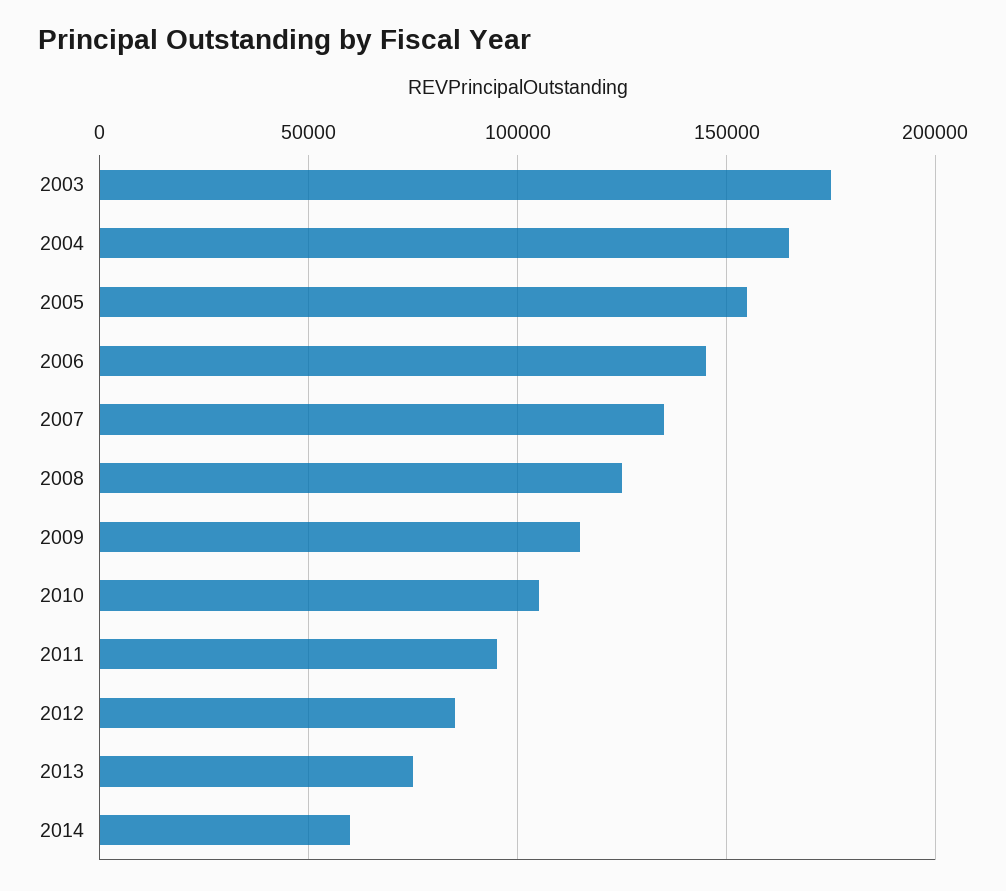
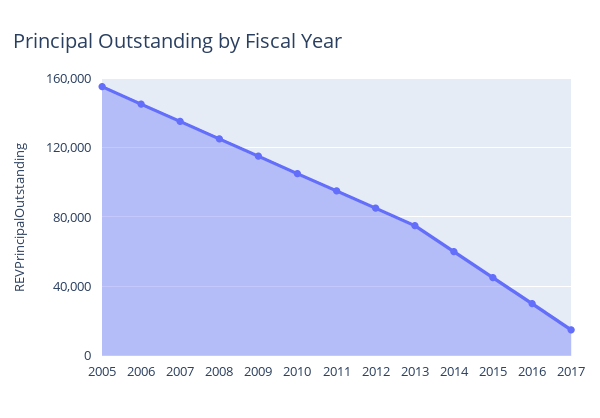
2003: 175000 -> none
2004: 165000 -> none
2015: none -> 45000
2016: none -> 30000
2017: none -> 15000

